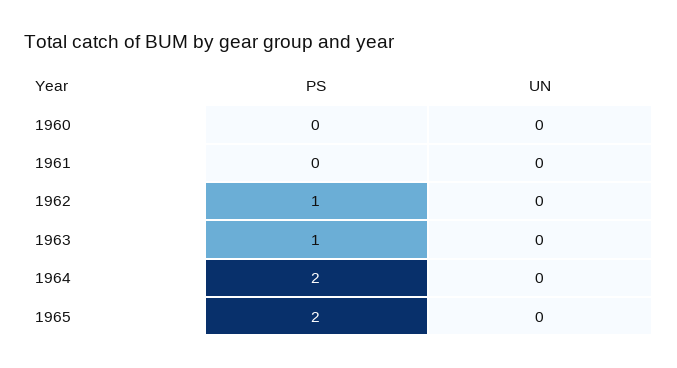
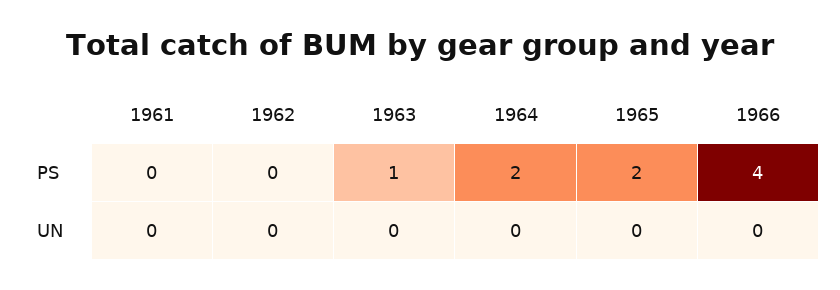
PS, 1960: 0 -> none
UN, 1960: 0 -> none
PS, 1962: 1 -> 0
PS, 1966: none -> 4
UN, 1966: none -> 0

